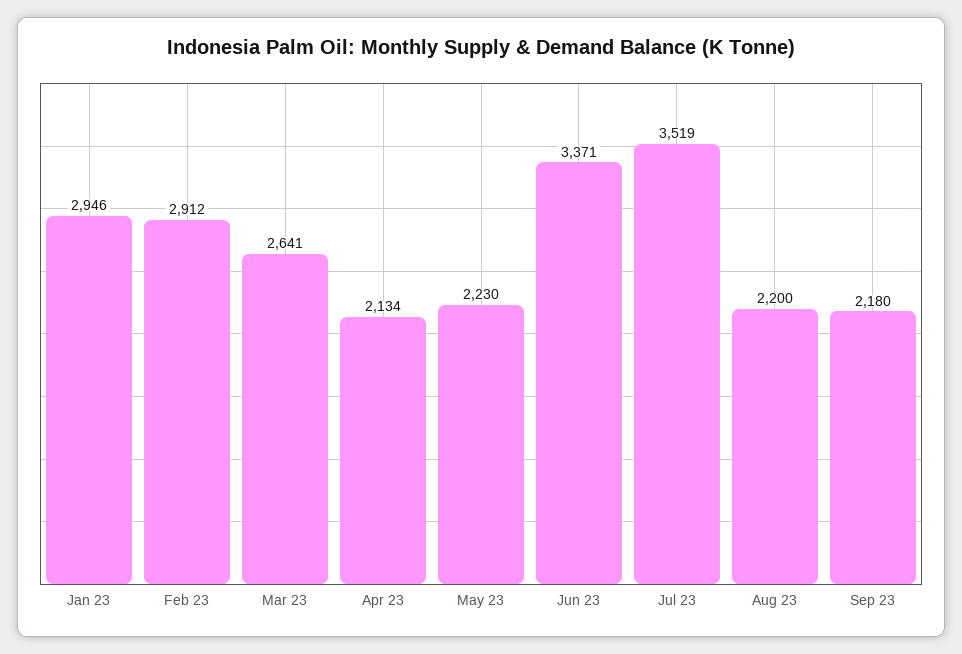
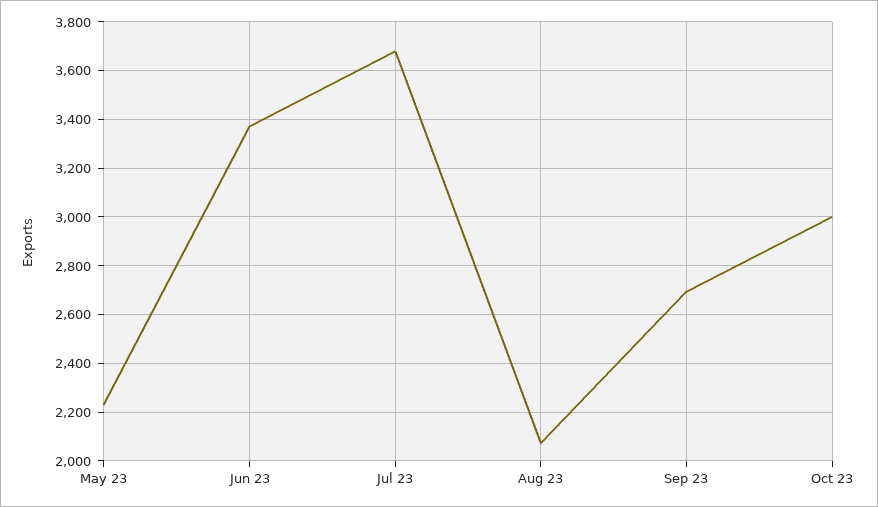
Jan 23: 2946 -> none
Feb 23: 2912 -> none
Mar 23: 2641 -> none
Apr 23: 2134 -> none
Jul 23: 3519 -> 3675
Aug 23: 2200 -> 2075
Sep 23: 2180 -> 2700
Oct 23: none -> 3000

